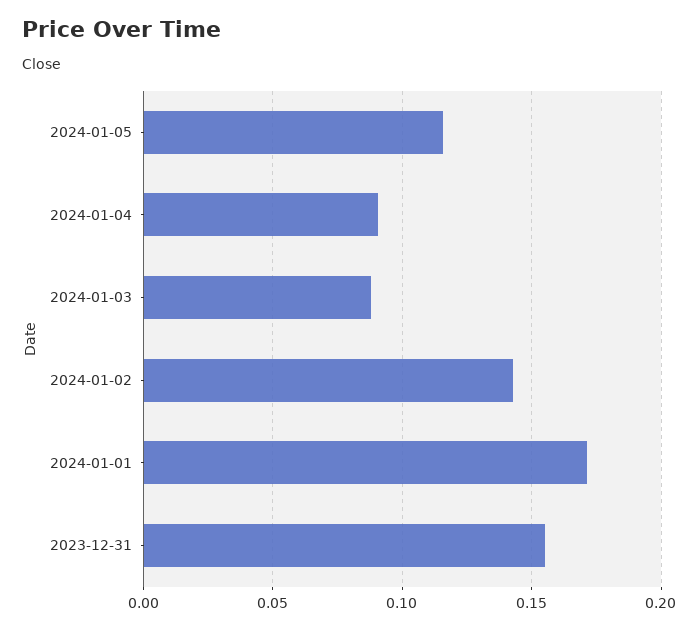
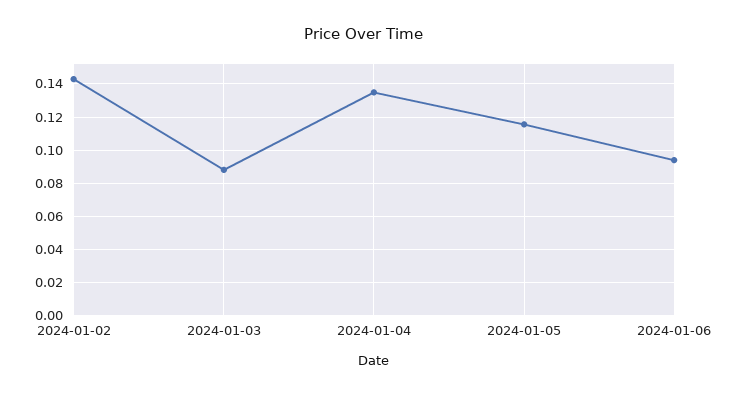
2024-01-04: 0.09 -> 0.135
2024-01-01: 0.17 -> none
2023-12-31: 0.155 -> none
2024-01-06: none -> 0.095

